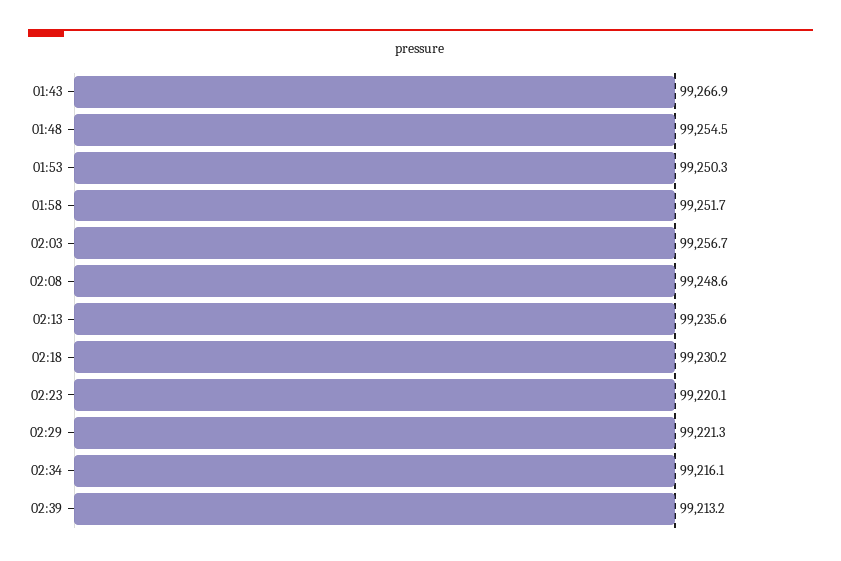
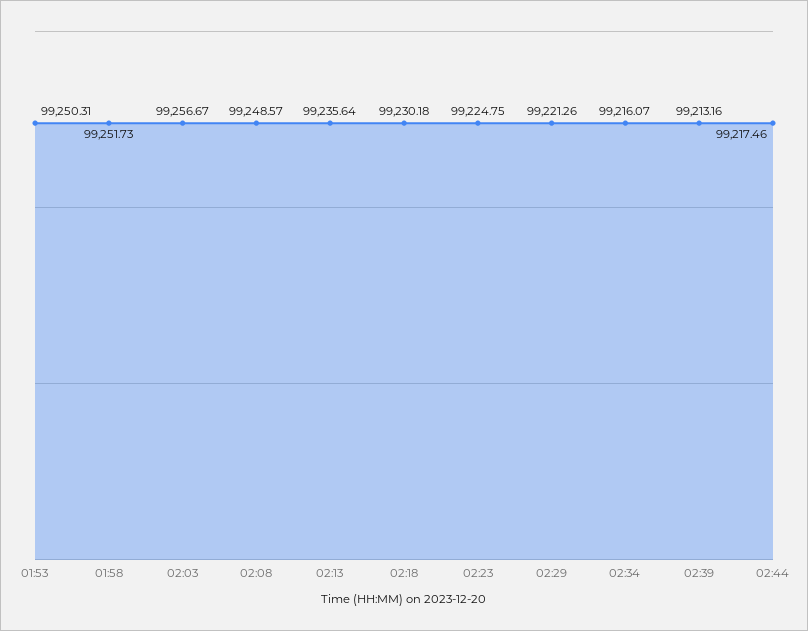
01:43: 99266.9 -> none
01:48: 99254.5 -> none
02:23: 99220.1 -> 99224.75
02:44: none -> 99217.46

